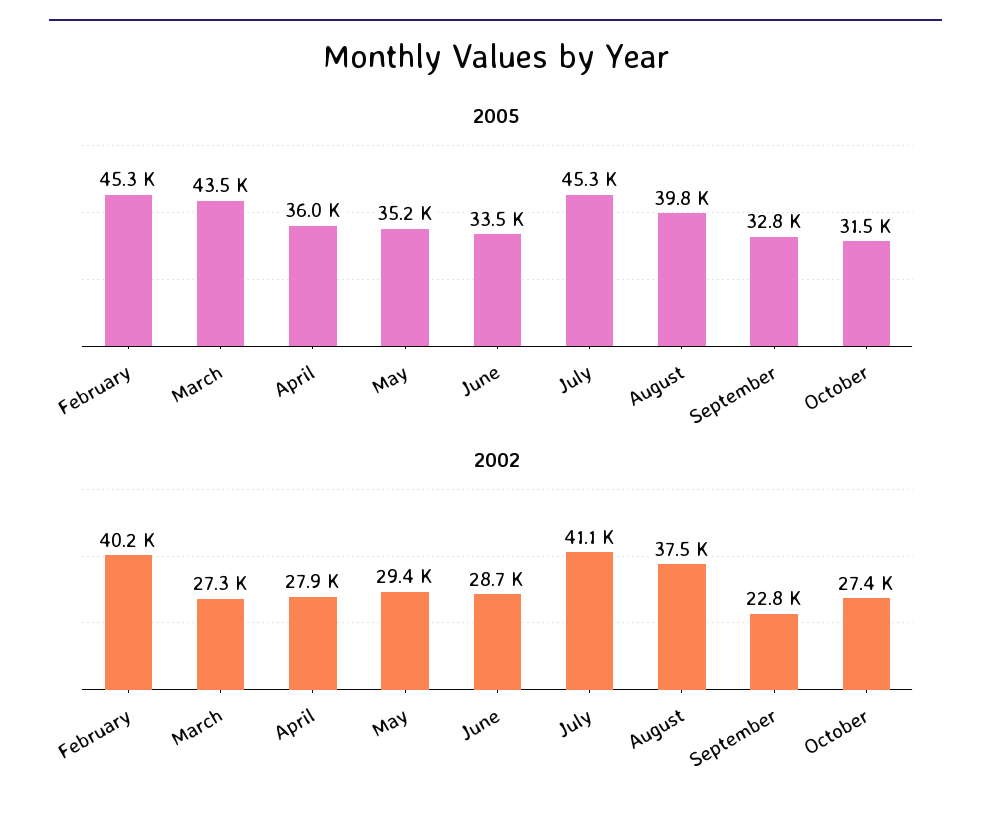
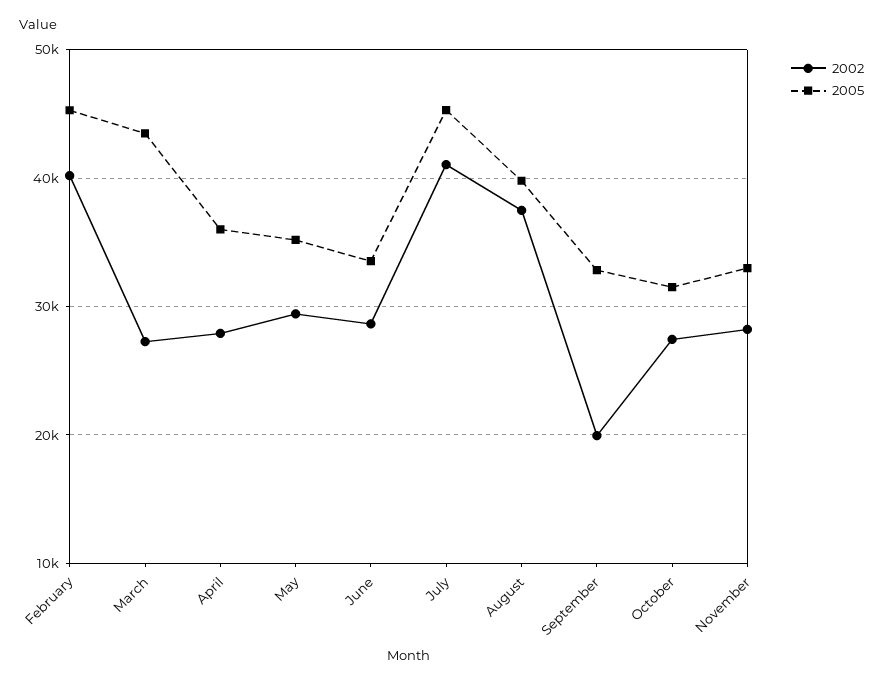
2002, September: 22800 -> 20000
2002, November: none -> 28000
2005, November: none -> 33000

